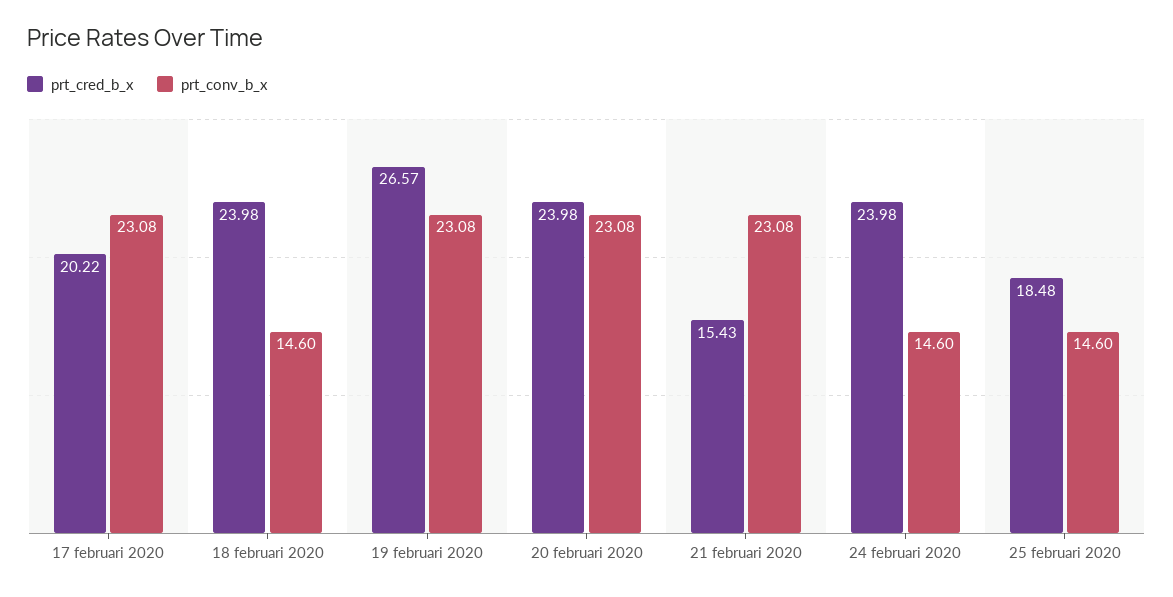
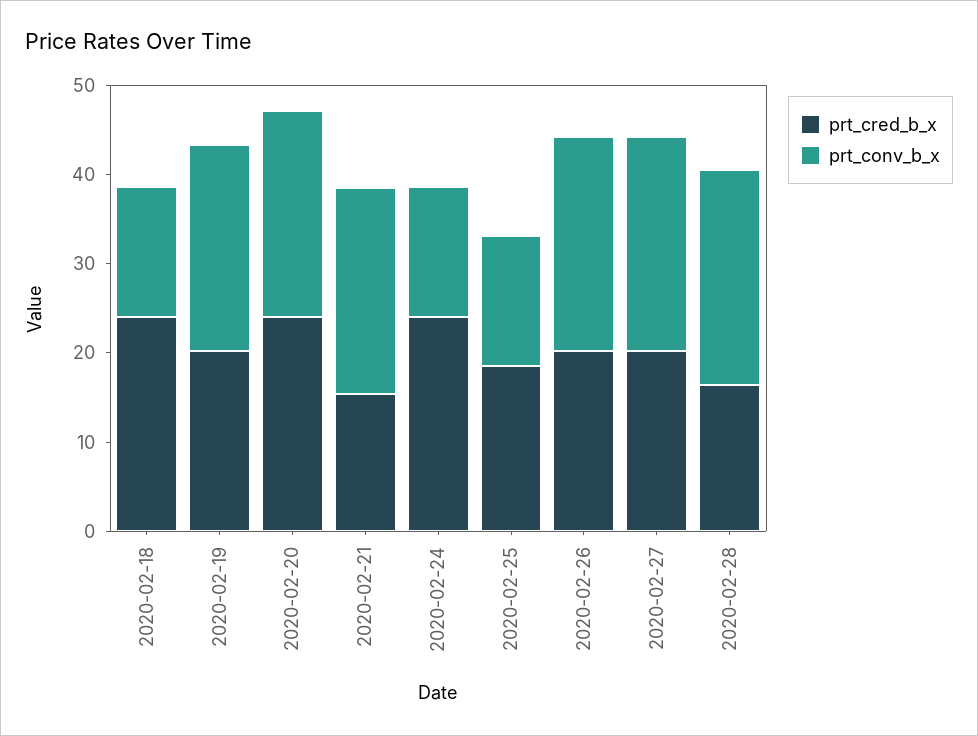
prt_cred_b_x, 17 februari 2020: 20.22 -> none
prt_conv_b_x, 17 februari 2020: 23.08 -> none
prt_cred_b_x, 19 februari 2020: 26.57 -> 20
prt_cred_b_x, 2020-02-26: none -> 20
prt_conv_b_x, 2020-02-26: none -> 24
prt_cred_b_x, 2020-02-27: none -> 20
prt_conv_b_x, 2020-02-27: none -> 24
prt_cred_b_x, 2020-02-28: none -> 16
prt_conv_b_x, 2020-02-28: none -> 24

